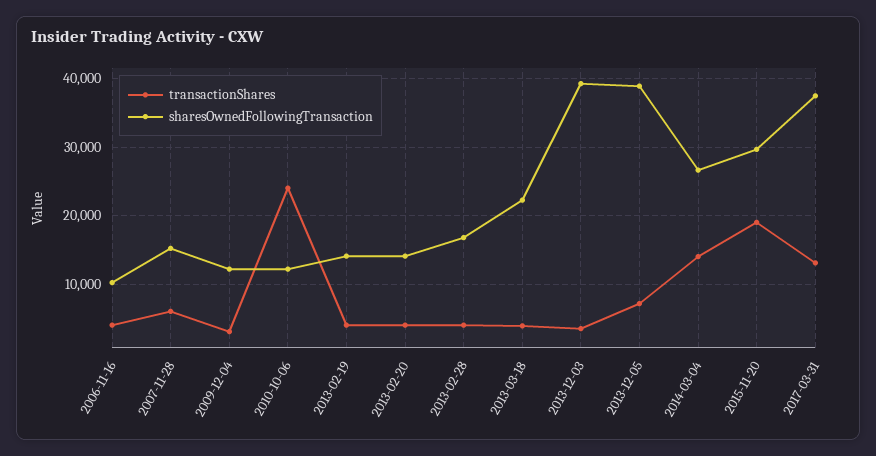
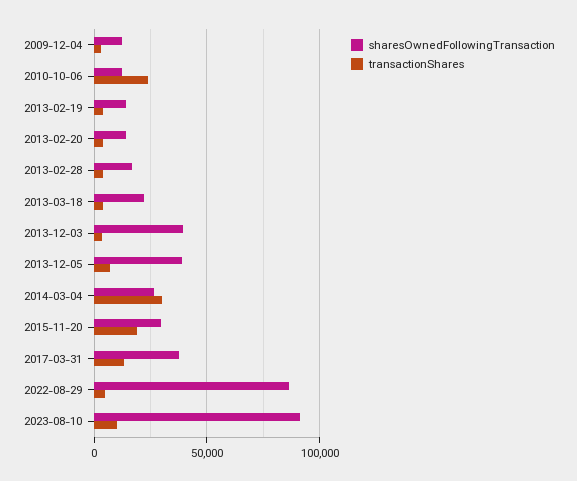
transactionShares, 2006-11-16: 4000 -> none
sharesOwnedFollowingTransaction, 2006-11-16: 10000 -> none
transactionShares, 2007-11-28: 6000 -> none
sharesOwnedFollowingTransaction, 2007-11-28: 15000 -> none
transactionShares, 2014-03-04: 14000 -> 30000
sharesOwnedFollowingTransaction, 2022-08-29: none -> 85000
transactionShares, 2022-08-29: none -> 5000
sharesOwnedFollowingTransaction, 2023-08-10: none -> 90000
transactionShares, 2023-08-10: none -> 10000

